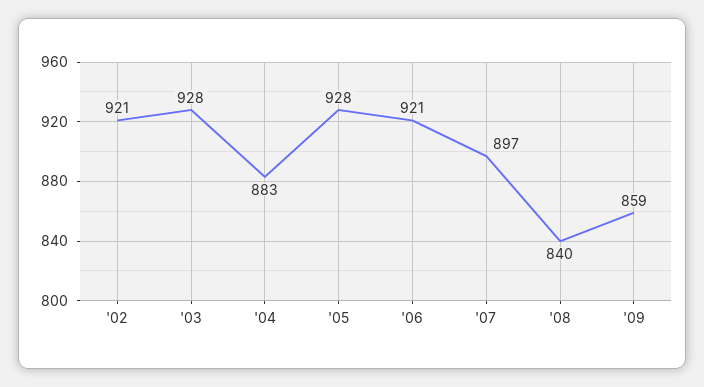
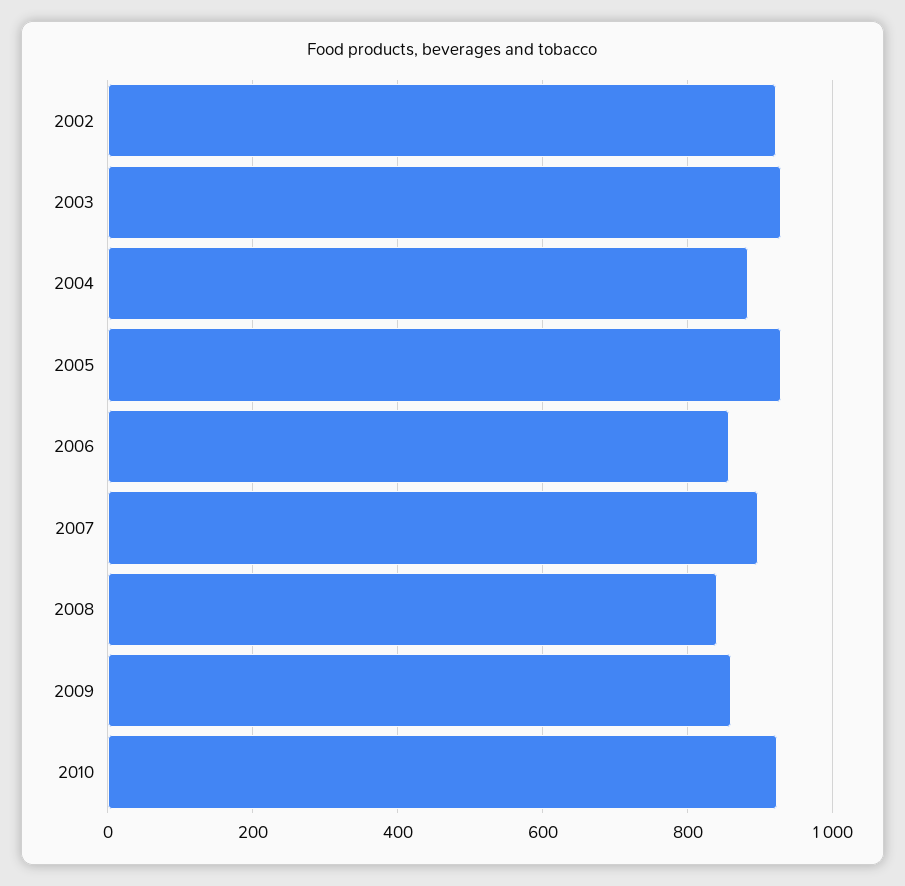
'06: 921 -> 860
2010: none -> 920

